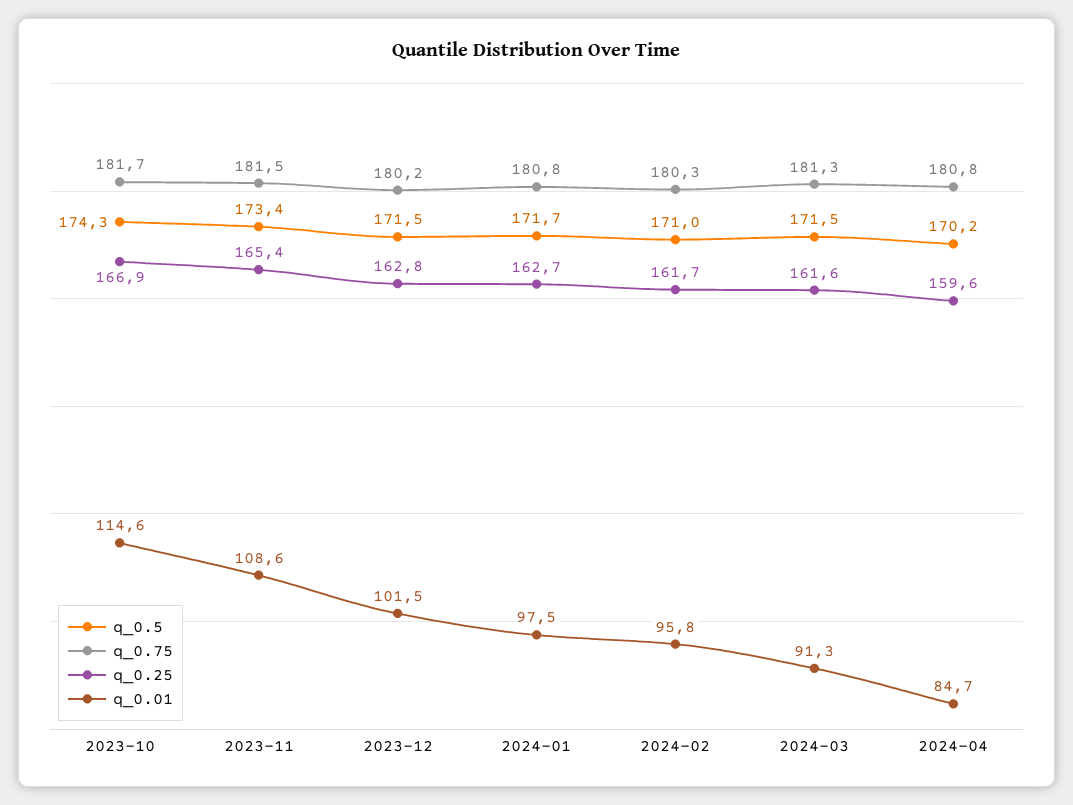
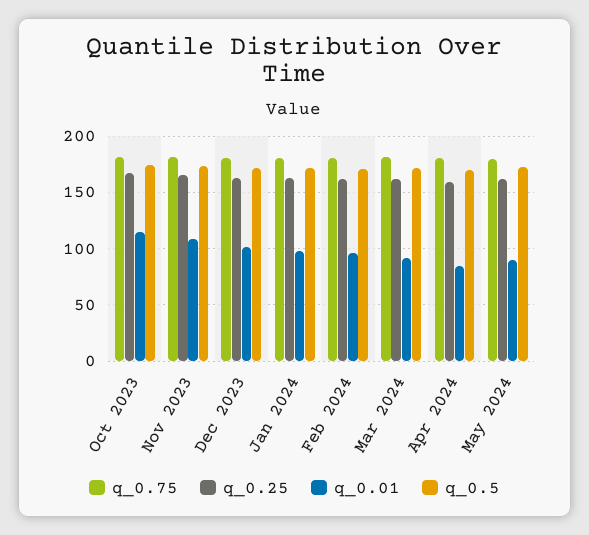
q_0.75, May 2024: none -> 180
q_0.25, May 2024: none -> 160
q_0.01, May 2024: none -> 90
q_0.5, May 2024: none -> 170

